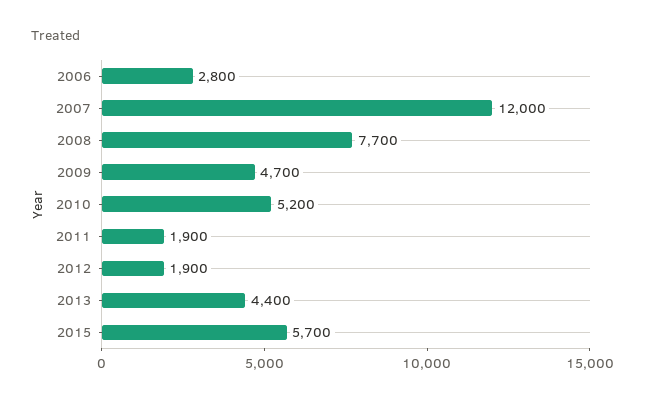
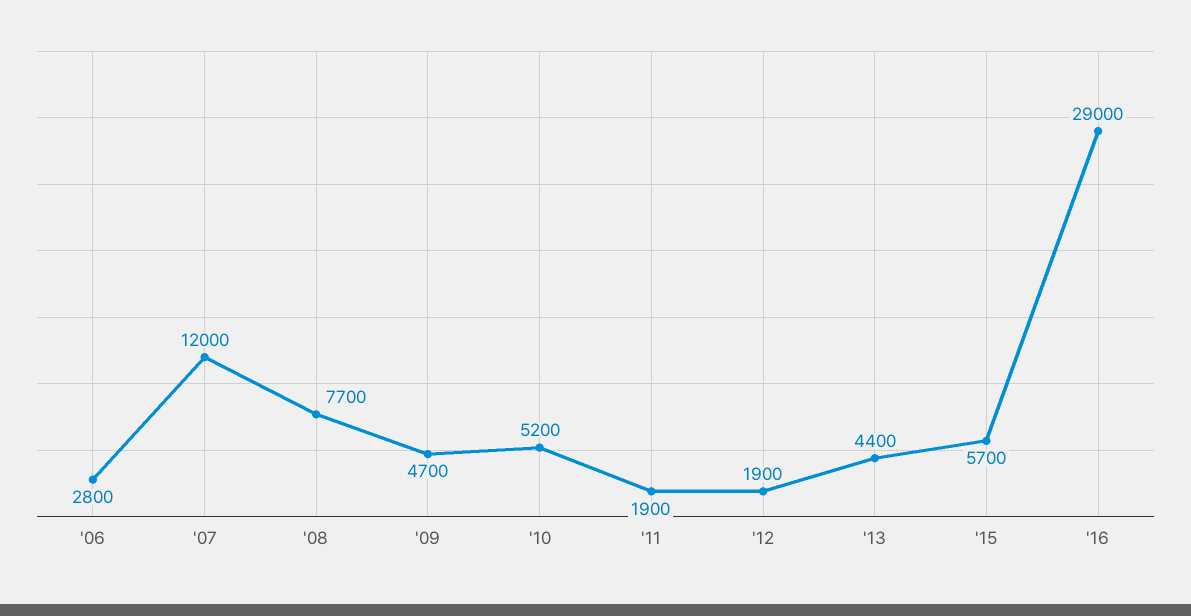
'16: none -> 29000

